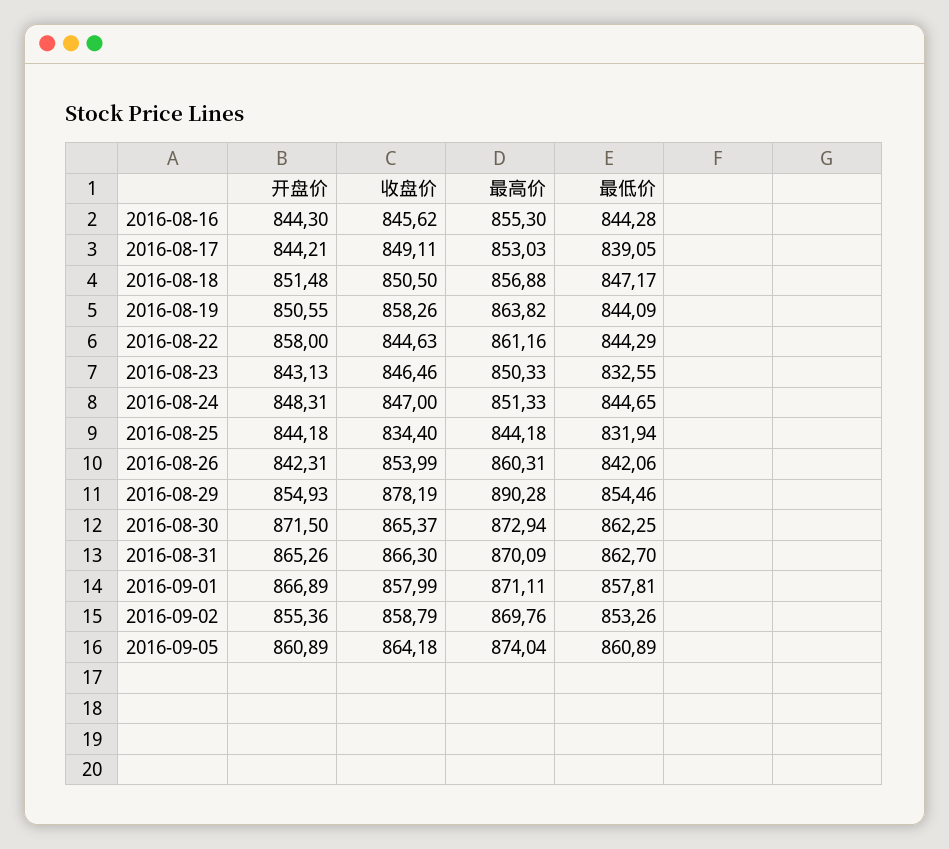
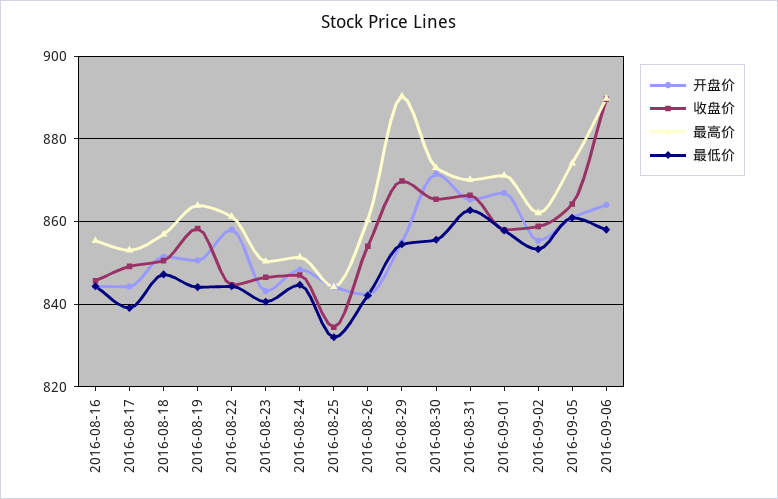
最低价, 2016-08-23: 832.55 -> 840
收盘价, 2016-08-29: 878.19 -> 870
最低价, 2016-08-30: 862.25 -> 856
最高价, 2016-09-02: 869.76 -> 862
开盘价, 2016-09-06: none -> 864
收盘价, 2016-09-06: none -> 890
最高价, 2016-09-06: none -> 890
最低价, 2016-09-06: none -> 858

